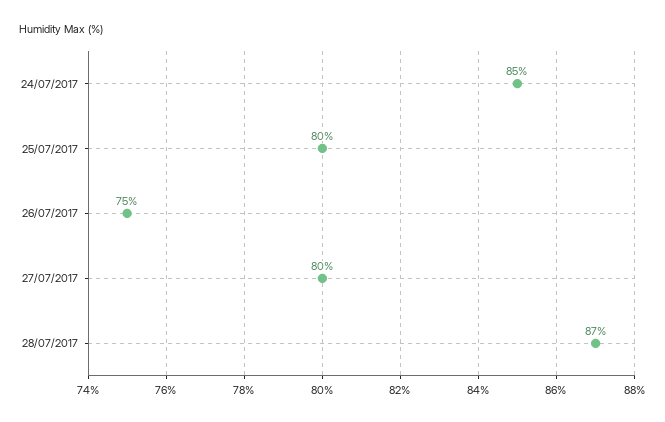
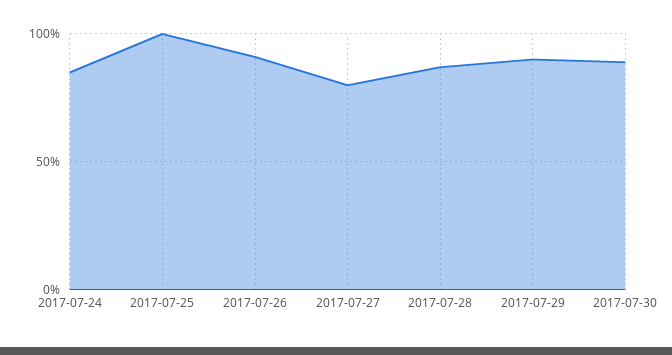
25/07/2017: 80 -> 100
26/07/2017: 75 -> 90
2017-07-29: none -> 90
2017-07-30: none -> 90

